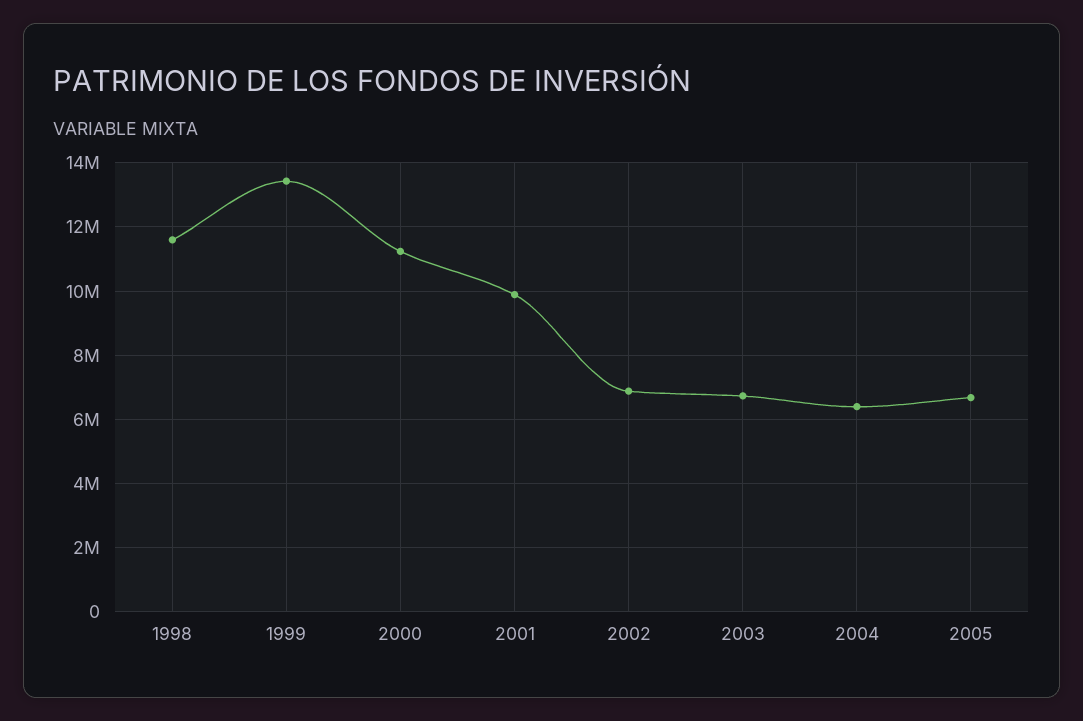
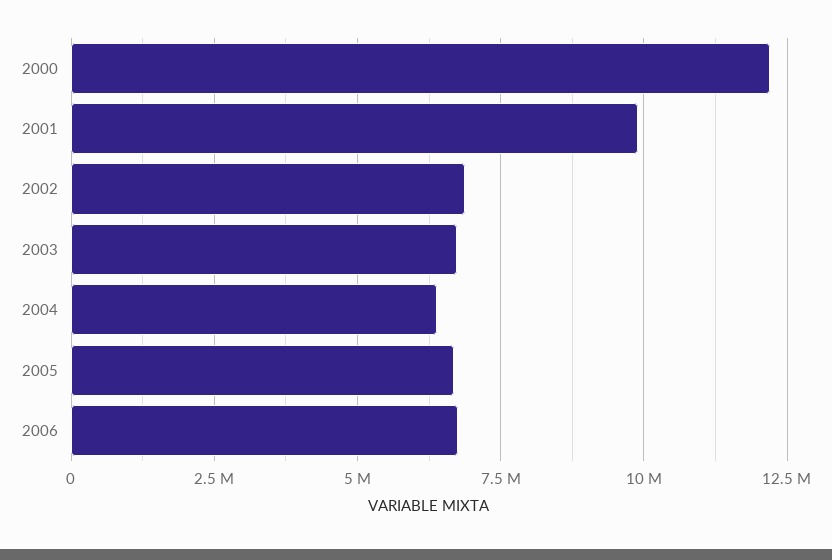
1998: 11600000 -> none
1999: 13400000 -> none
2000: 11200000 -> 12250000
2006: none -> 6750000

